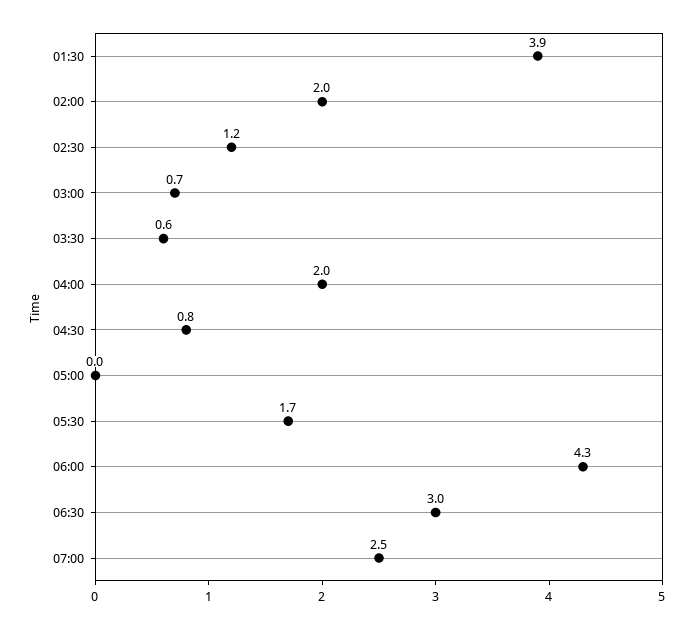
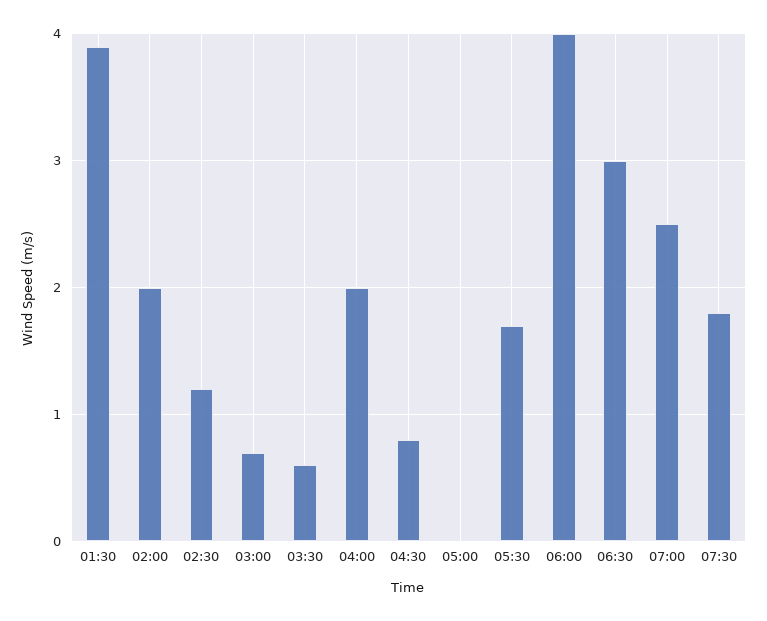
06:00: 4.3 -> 4
07:30: none -> 1.8

